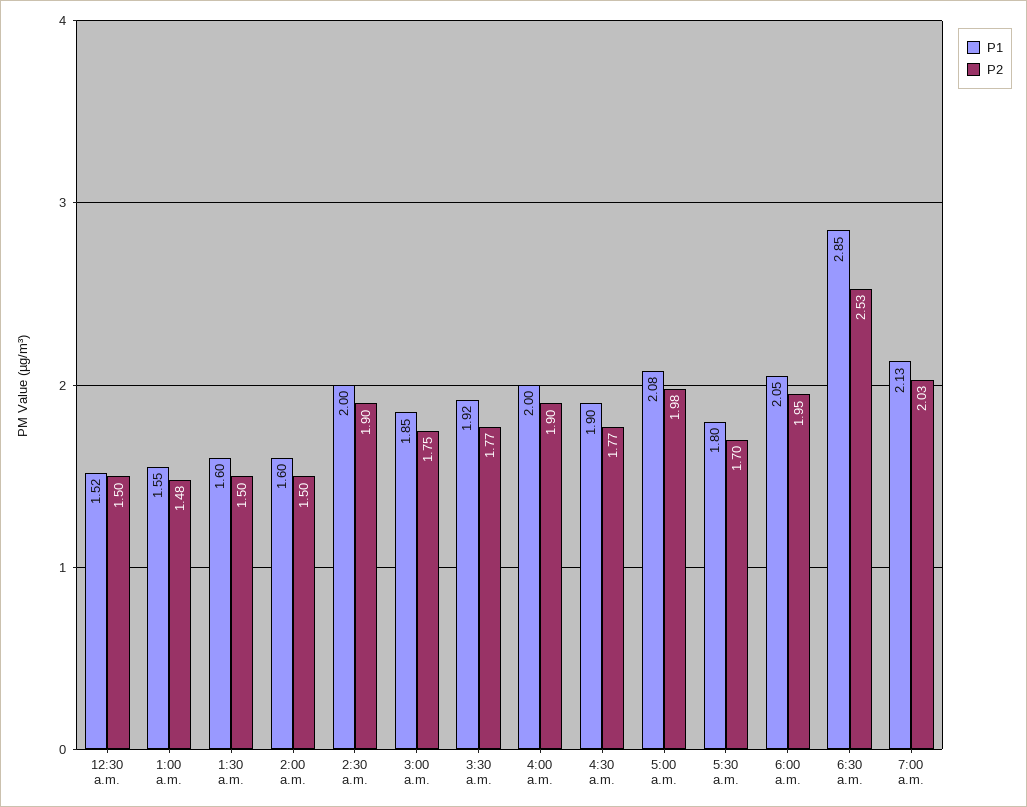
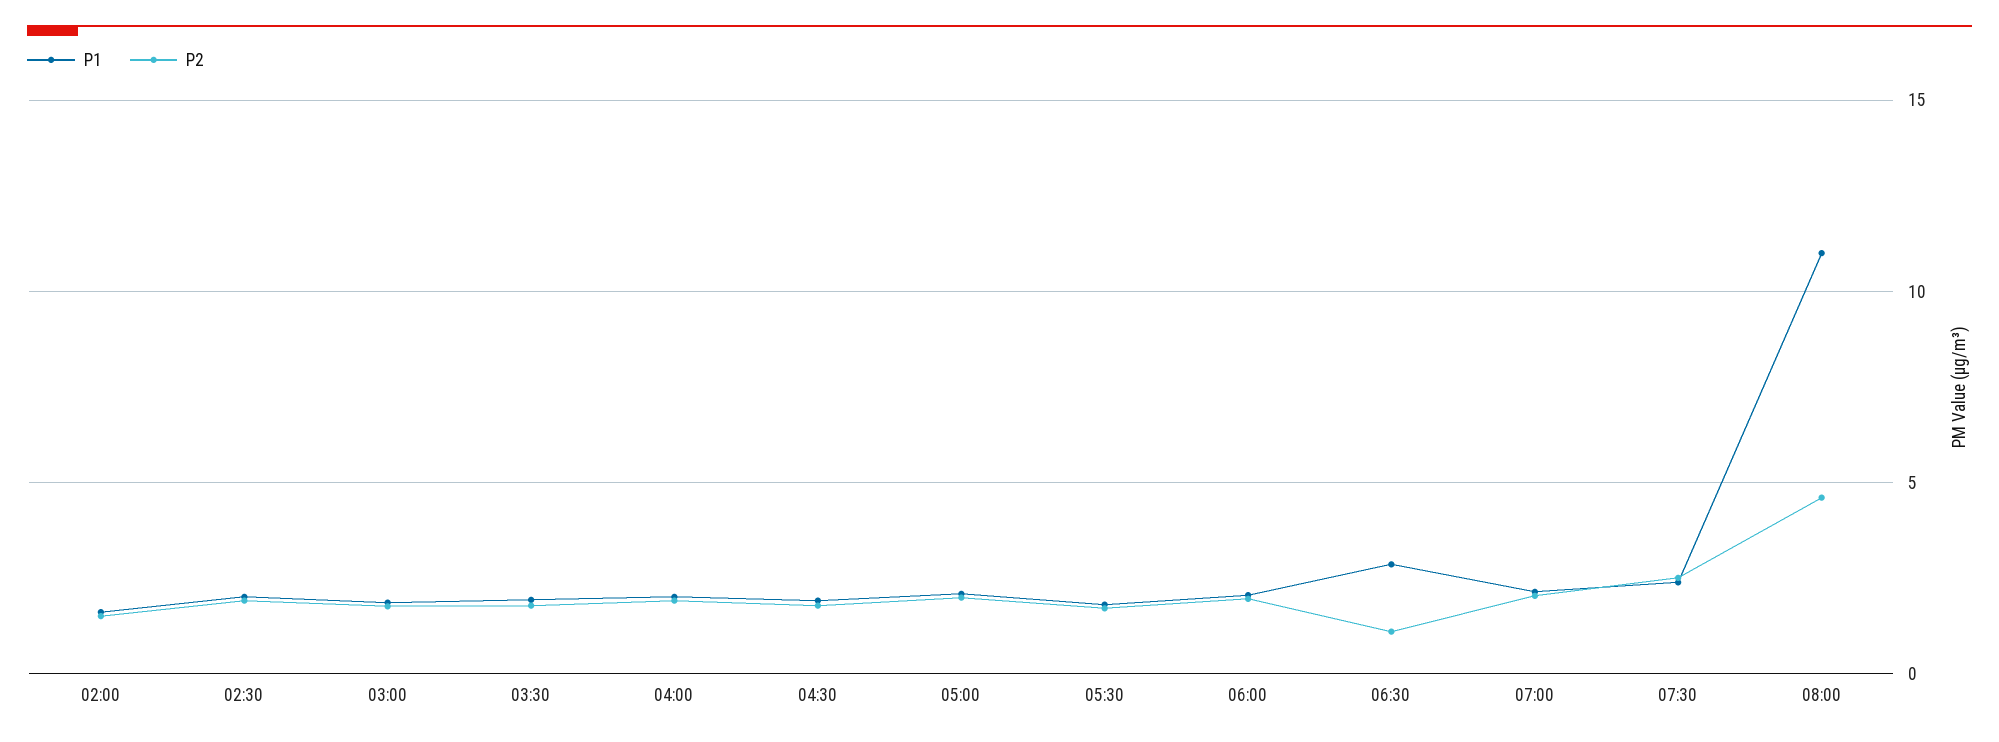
P1, 12:30 a.m.: 1.52 -> none
P2, 12:30 a.m.: 1.5 -> none
P1, 1:00 a.m.: 1.55 -> none
P2, 1:00 a.m.: 1.48 -> none
P1, 1:30 a.m.: 1.6 -> none
P2, 1:30 a.m.: 1.5 -> none
P2, 6:30 a.m.: 2.53 -> 1
P1, 07:30: none -> 2.5
P2, 07:30: none -> 2.5
P1, 08:00: none -> 11
P2, 08:00: none -> 4.5

